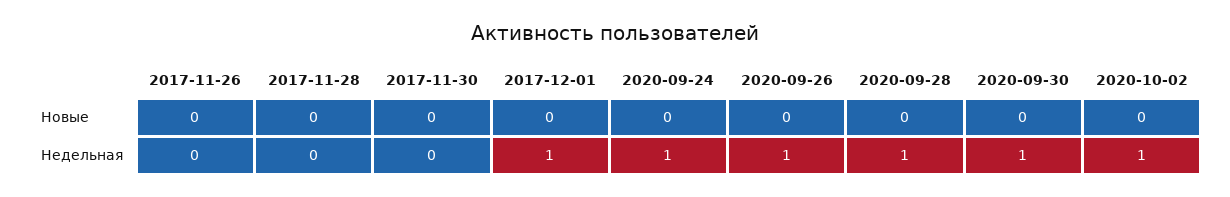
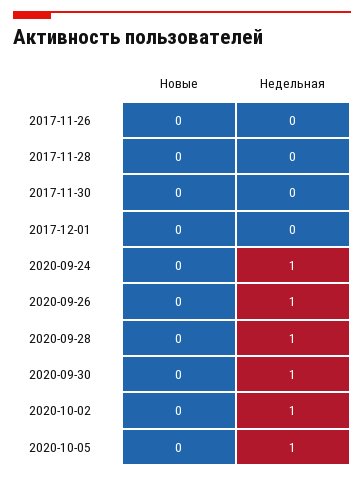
2017-12-01, Недельная: 1 -> 0
2020-10-05, Новые: none -> 0
2020-10-05, Недельная: none -> 1

